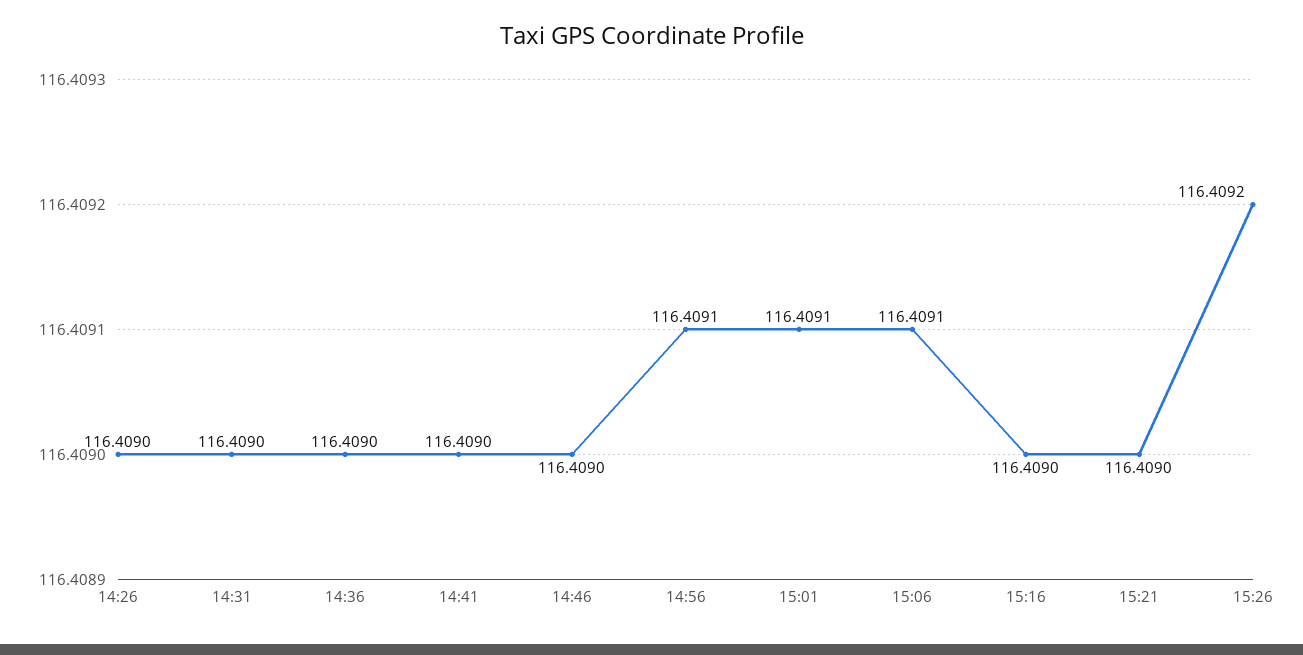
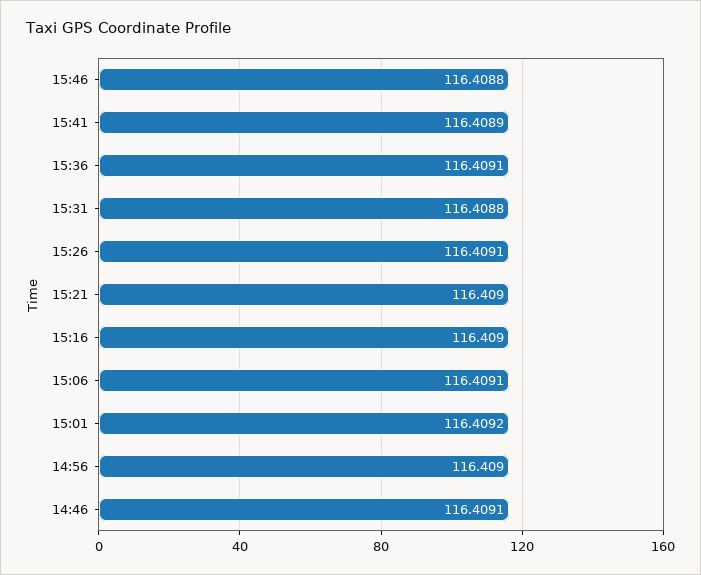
14:26: 116.409 -> none
14:31: 116.409 -> none
14:36: 116.409 -> none
14:41: 116.409 -> none
14:46: 116.409 -> 116.4091
14:56: 116.4091 -> 116.409
15:01: 116.4091 -> 116.4092
15:26: 116.4092 -> 116.4091
15:46: none -> 116.4088
15:41: none -> 116.4089
15:36: none -> 116.4091
15:31: none -> 116.4088

